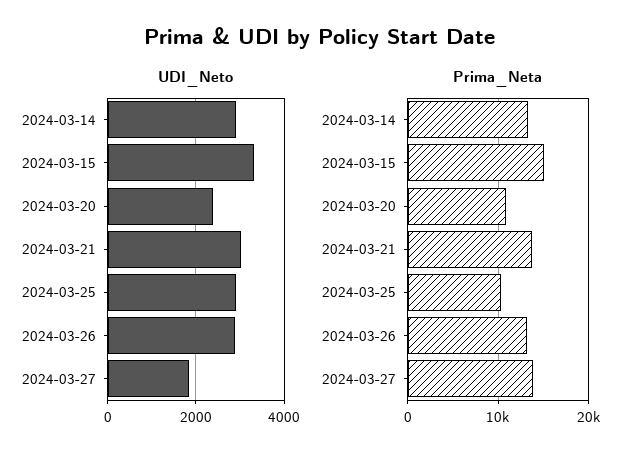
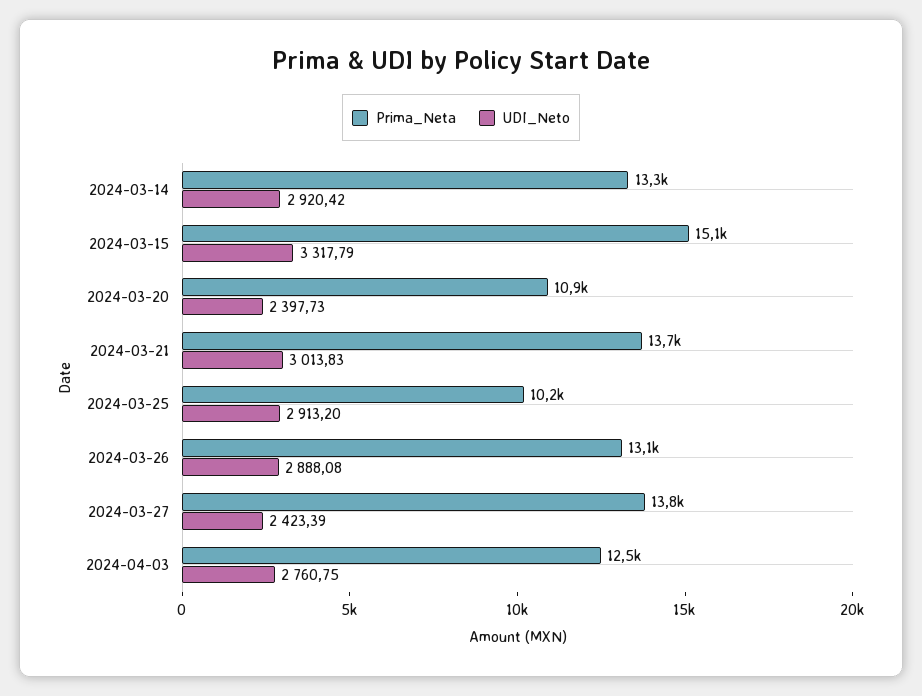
UDI_Neto, 2024-03-27: 1800 -> 2423.39
Prima_Neta, 2024-04-03: none -> 12500
UDI_Neto, 2024-04-03: none -> 2760.75

